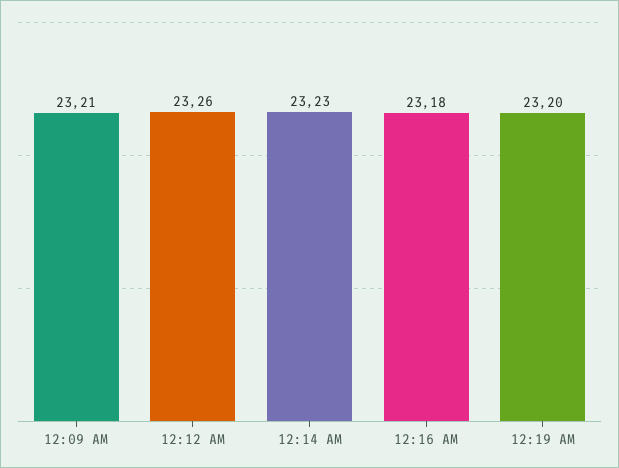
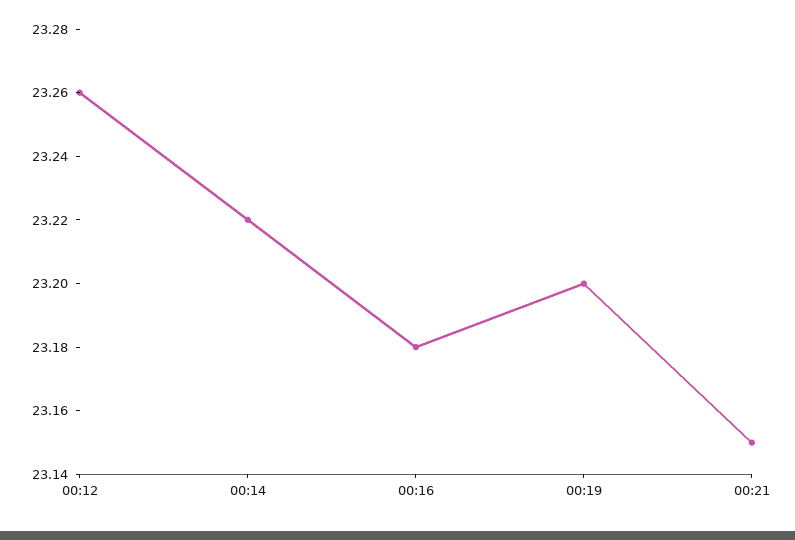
12:09 AM: 23.21 -> none
12:14 AM: 23.23 -> 23.22
00:21: none -> 23.15

